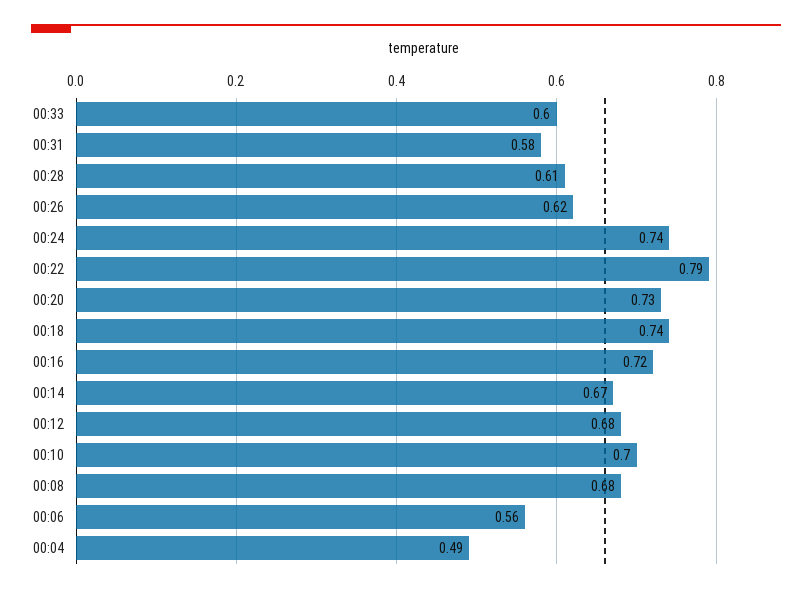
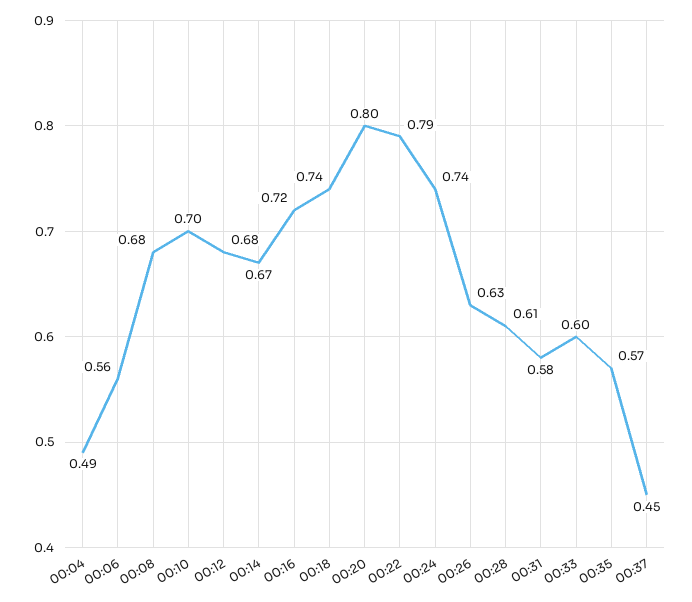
00:26: 0.62 -> 0.63
00:20: 0.73 -> 0.8
00:35: none -> 0.57
00:37: none -> 0.45

